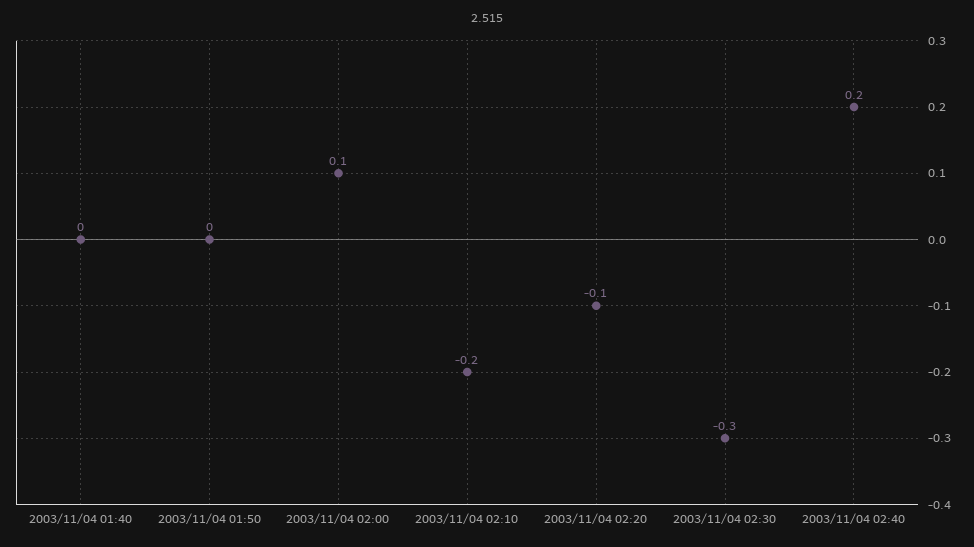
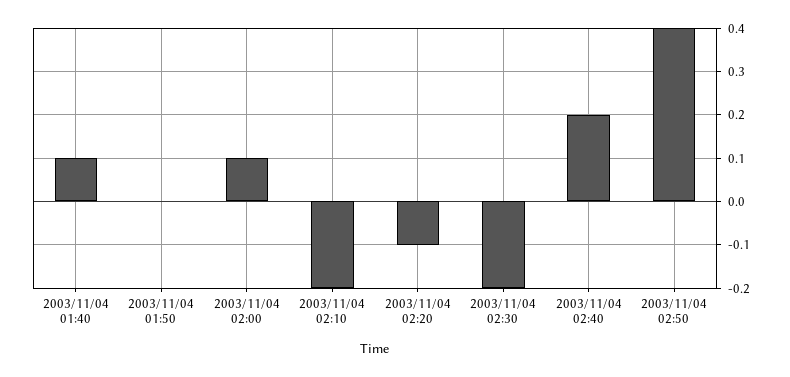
2003/11/04 01:40: 0 -> 0.1
2003/11/04 02:30: -0.3 -> -0.2
2003/11/04 02:50: none -> 0.4

